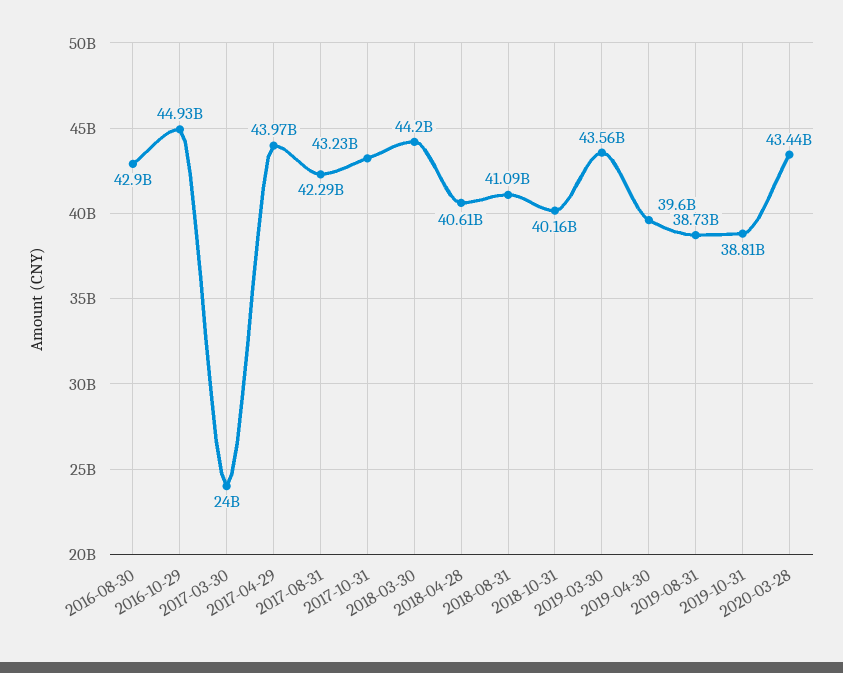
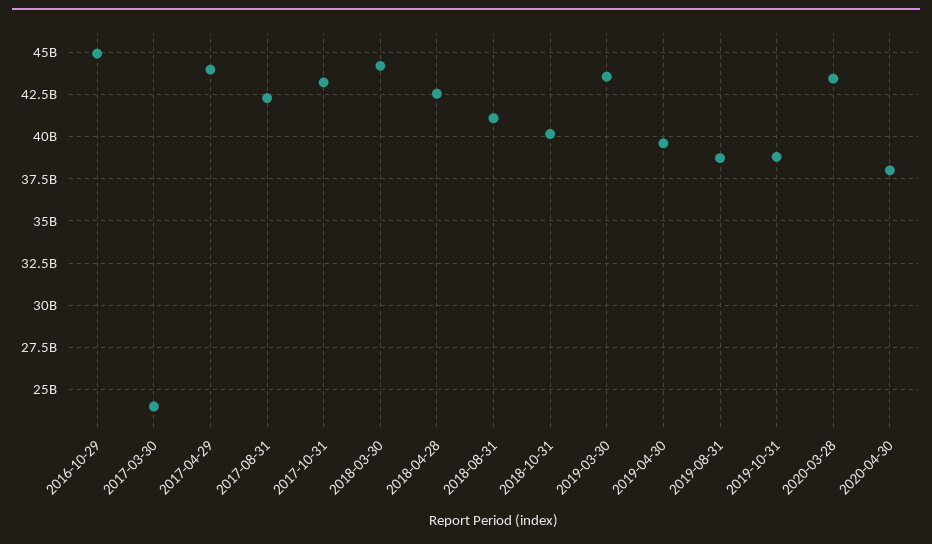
2016-08-30: 42900000000 -> none
2018-04-28: 40610000000 -> 42500000000
2020-04-30: none -> 38000000000

